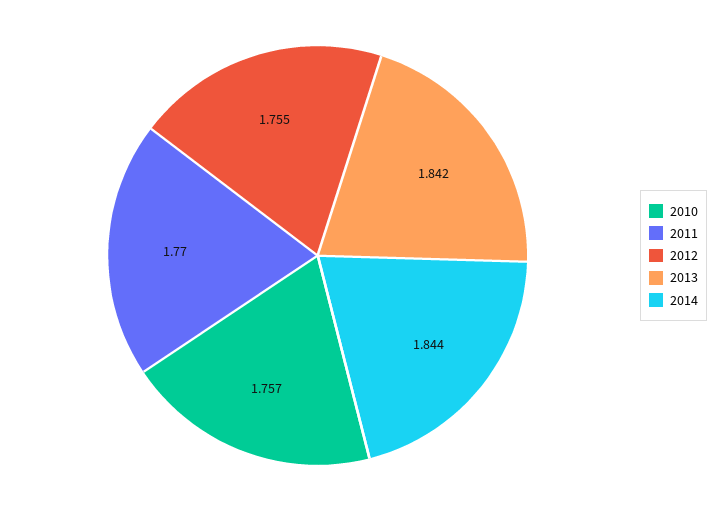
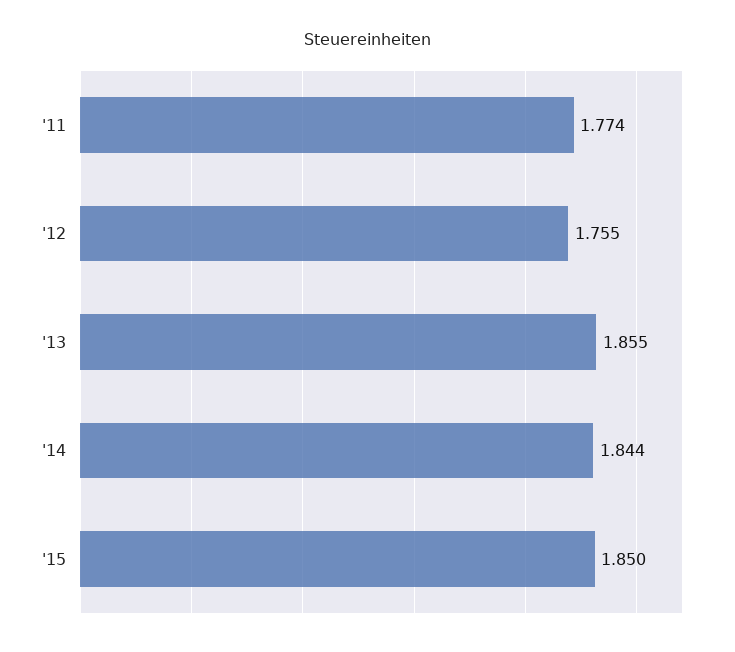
2010: 1.757 -> none
2011: 1.77 -> 1.774
2013: 1.842 -> 1.855
'15: none -> 1.85

